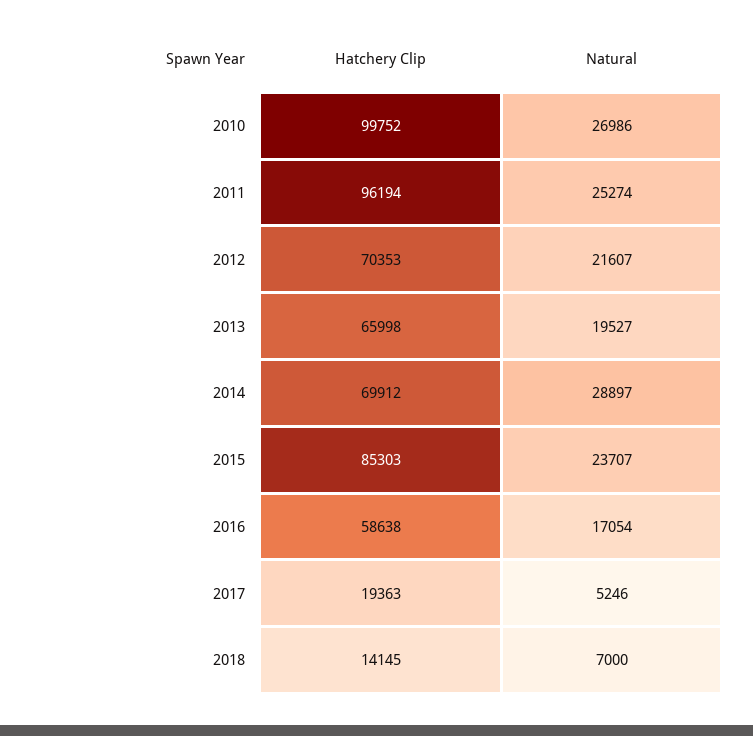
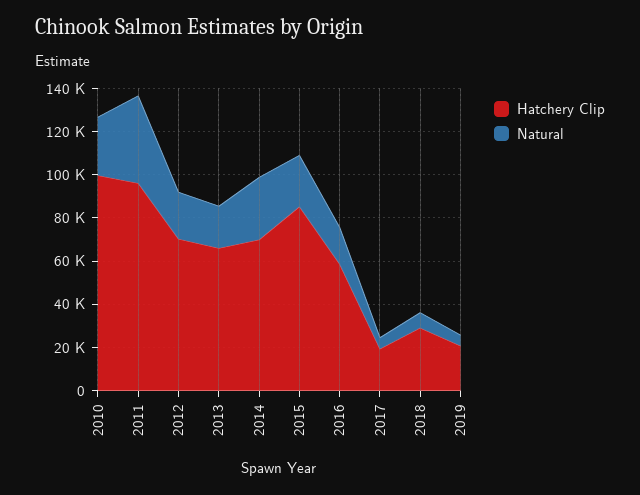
Natural, 2011: 25274 -> 40000
Hatchery Clip, 2018: 14145 -> 30000
Hatchery Clip, 2019: none -> 20000
Natural, 2019: none -> 5000

